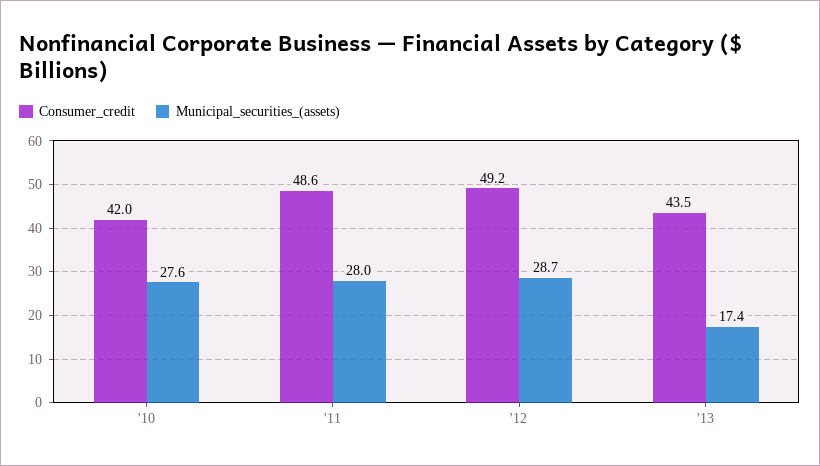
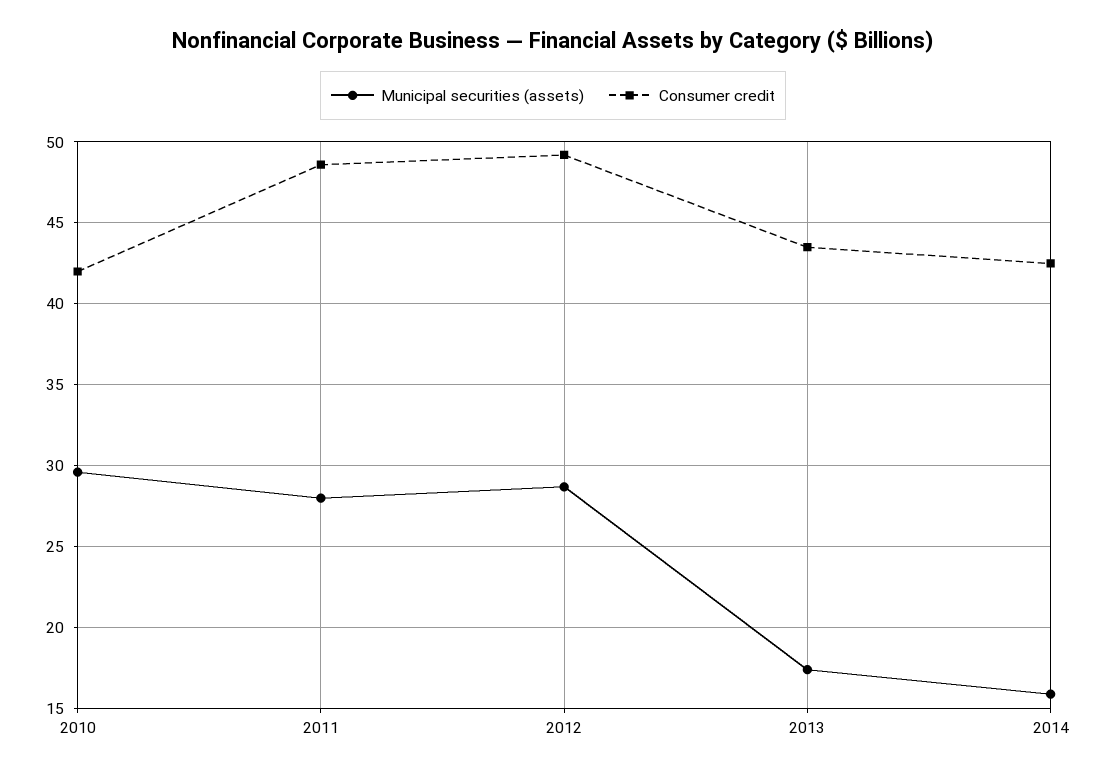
Municipal_securities_(assets), '10: 27.6 -> 29.5
Municipal_securities_(assets), 2014: none -> 16
Consumer_credit, 2014: none -> 42.5

